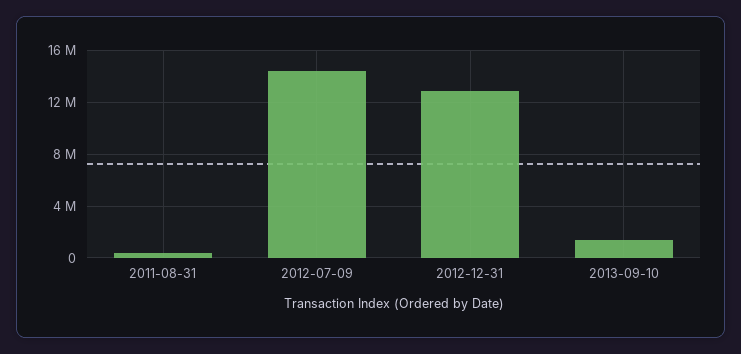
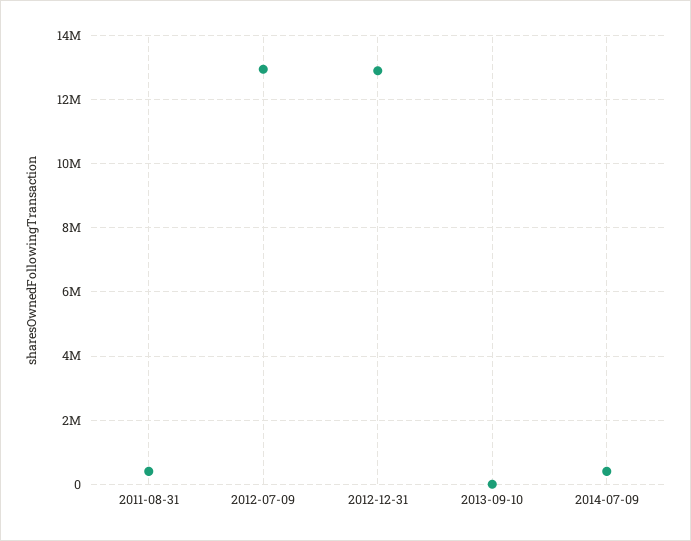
2012-07-09: 14500000 -> 13000000
2013-09-10: 1500000 -> 0
2014-07-09: none -> 400000

